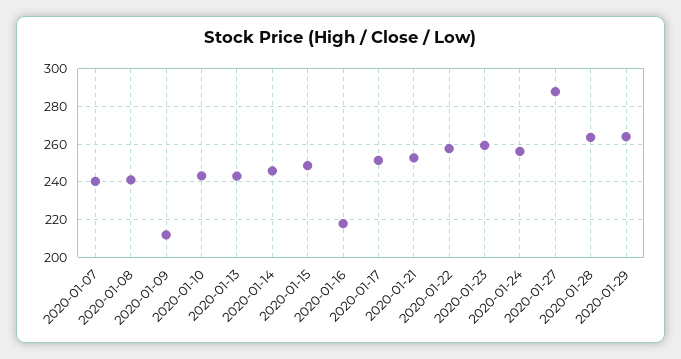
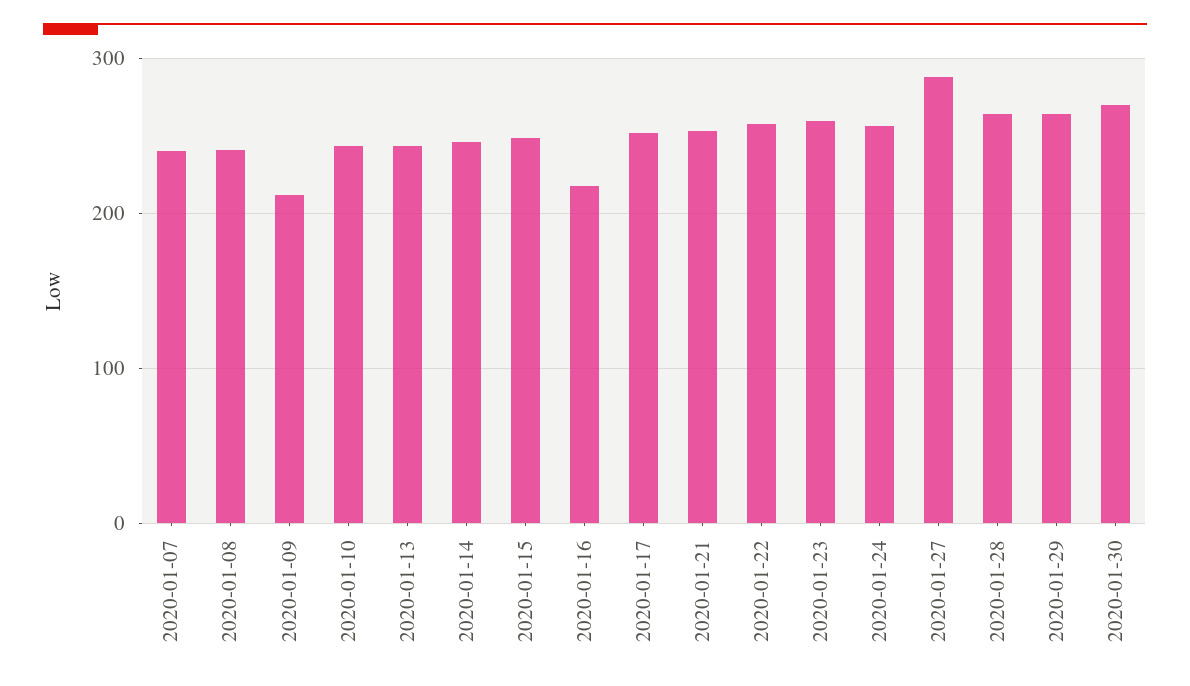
2020-01-30: none -> 270

